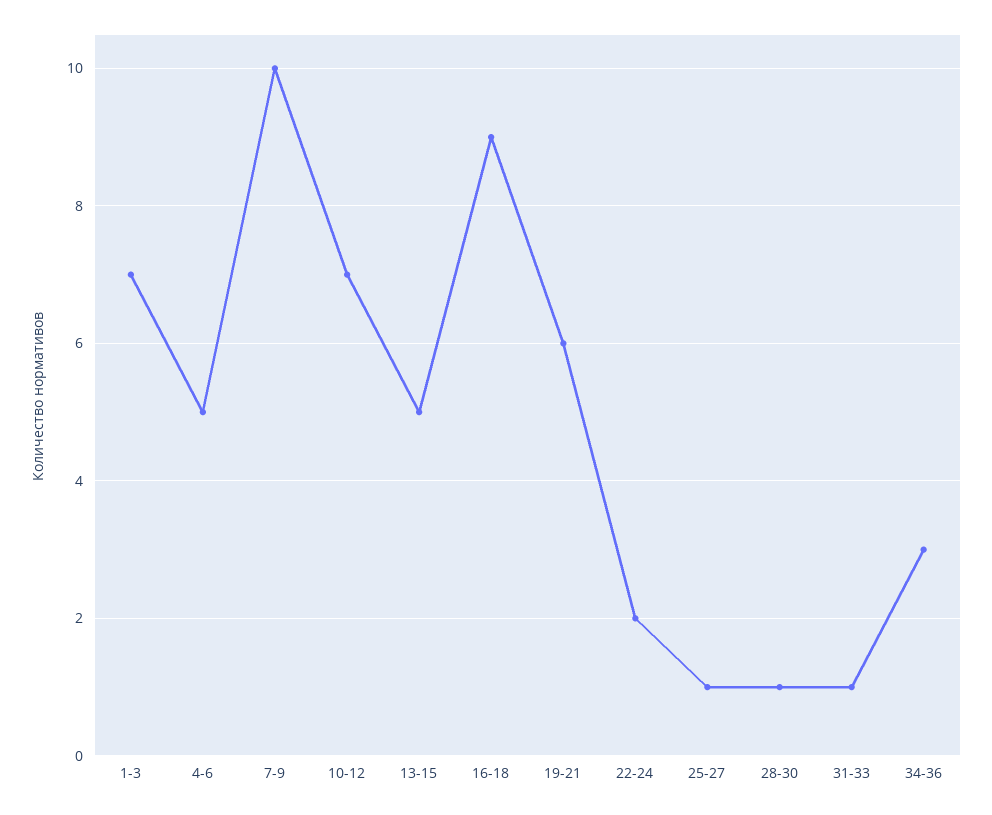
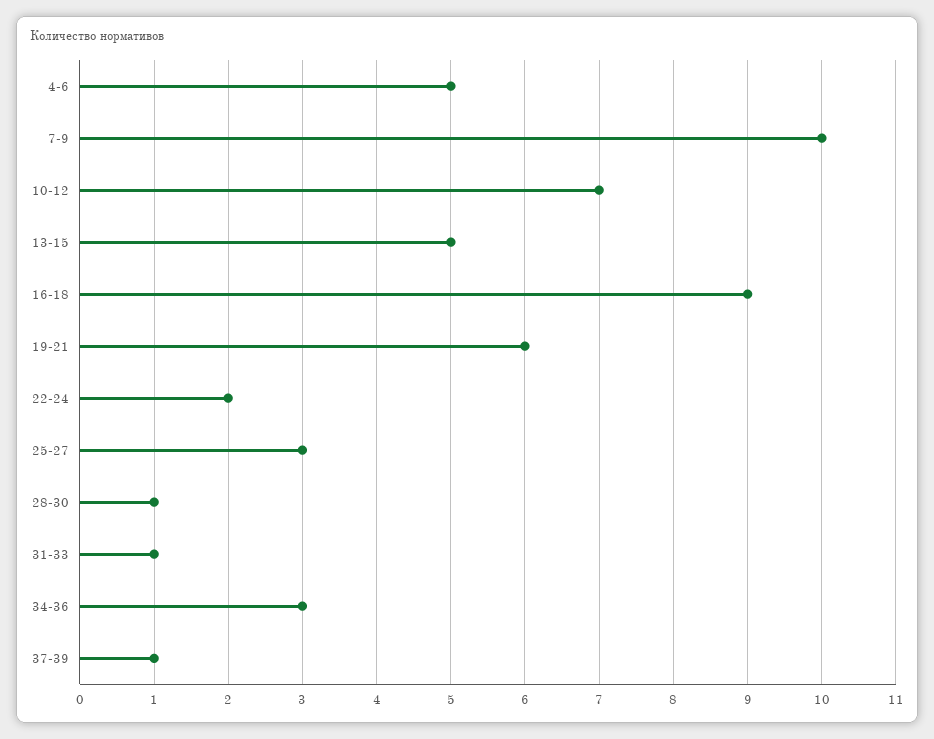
1-3: 7 -> none
25-27: 1 -> 3
37-39: none -> 1

